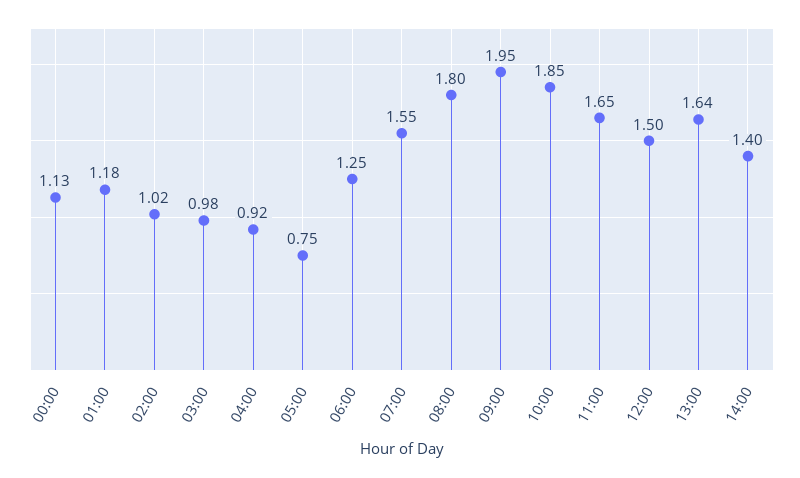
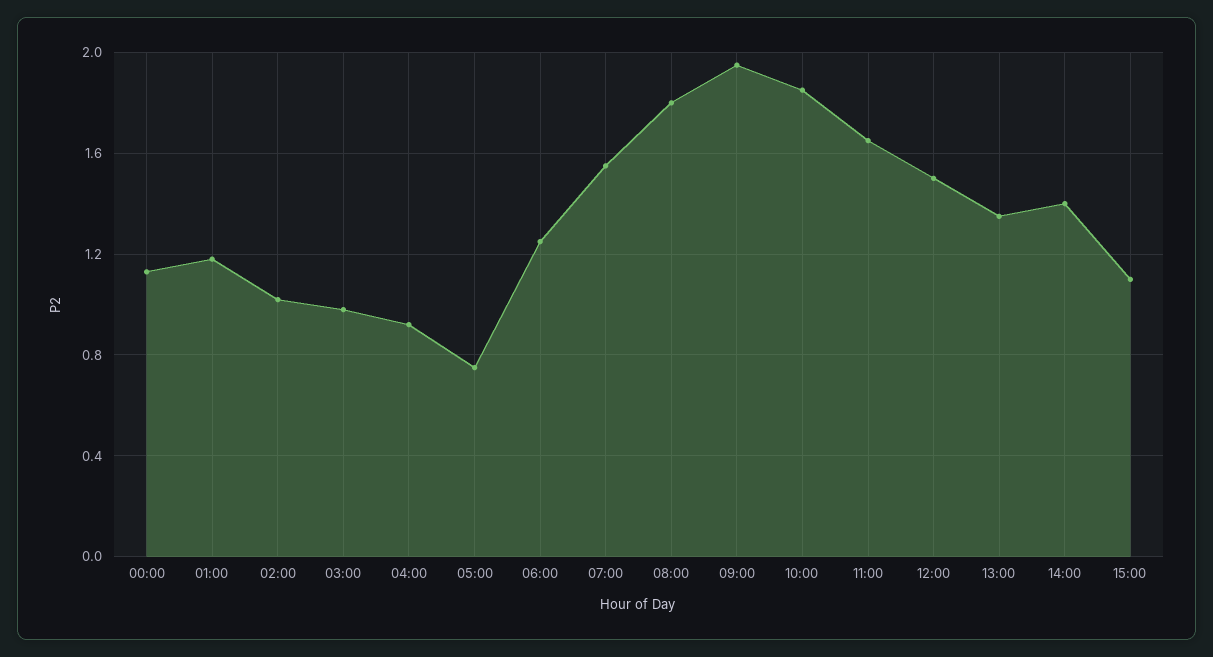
13:00: 1.64 -> 1.35
15:00: none -> 1.1

